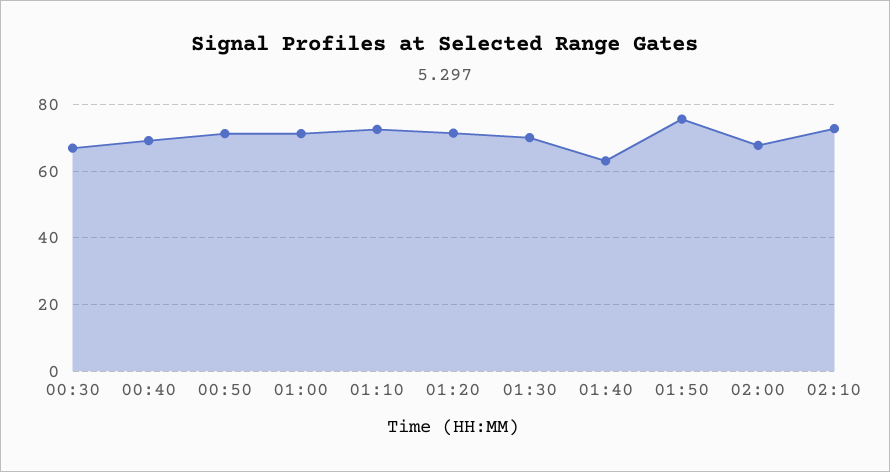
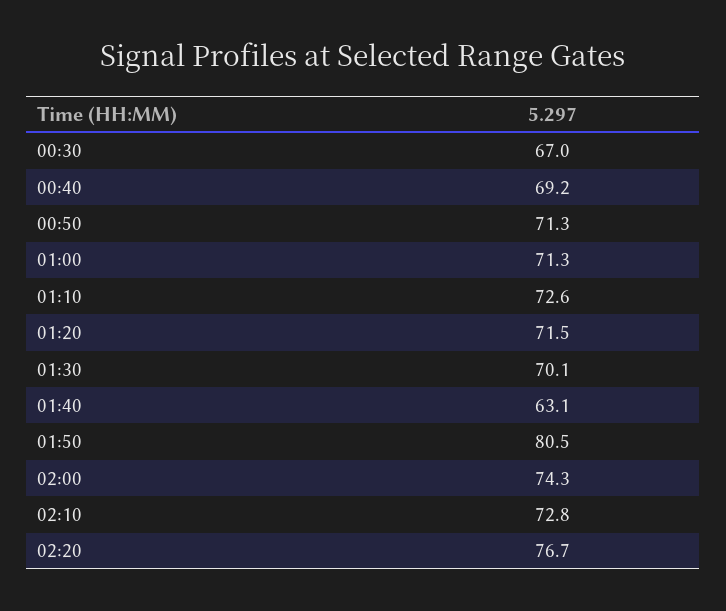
01:50: 76 -> 80.5
02:00: 68 -> 74.3
02:20: none -> 76.7

